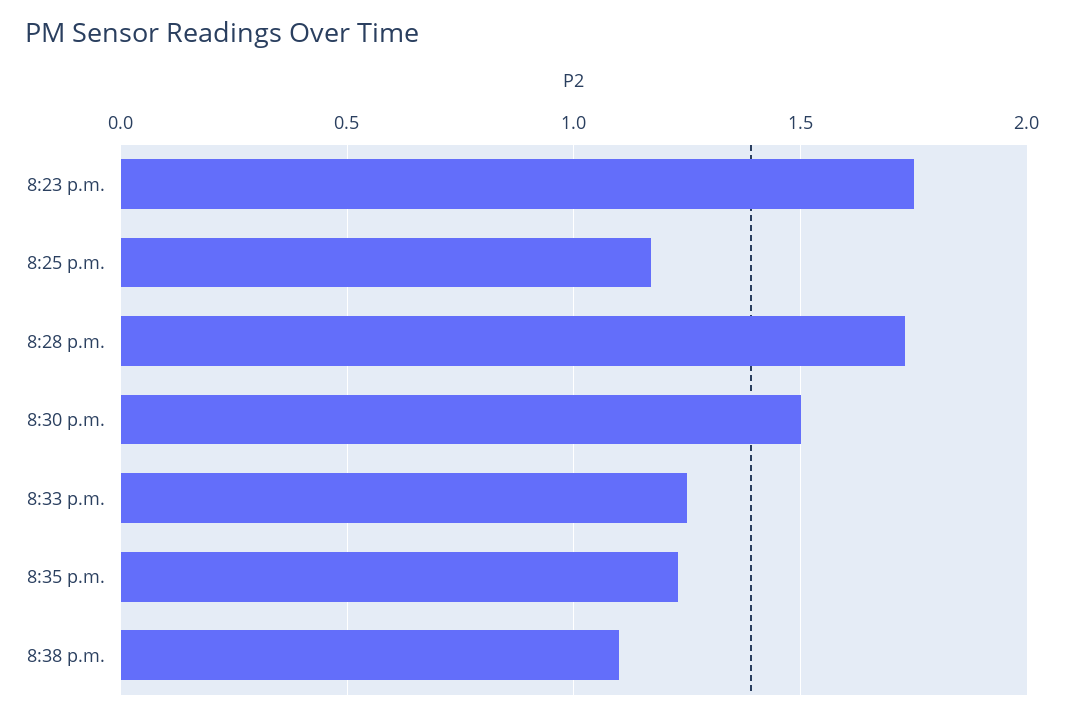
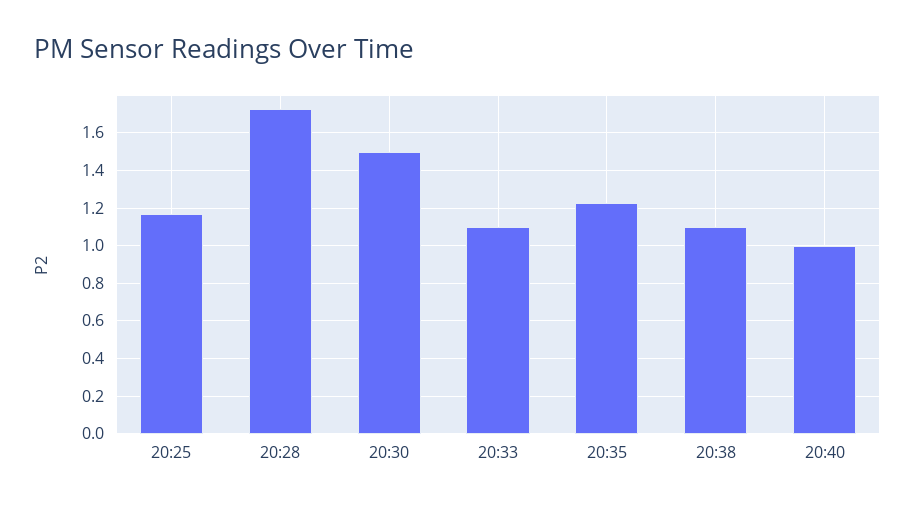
8:23 p.m.: 1.75 -> none
8:33 p.m.: 1.25 -> 1.1
20:40: none -> 1

